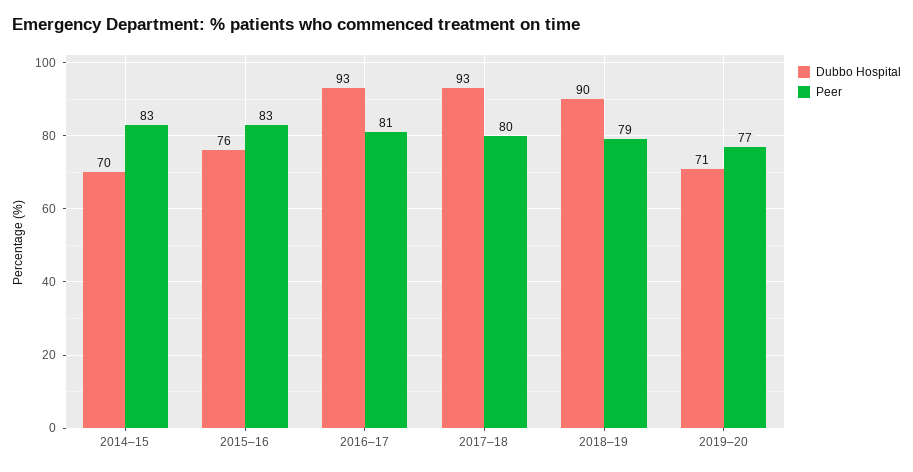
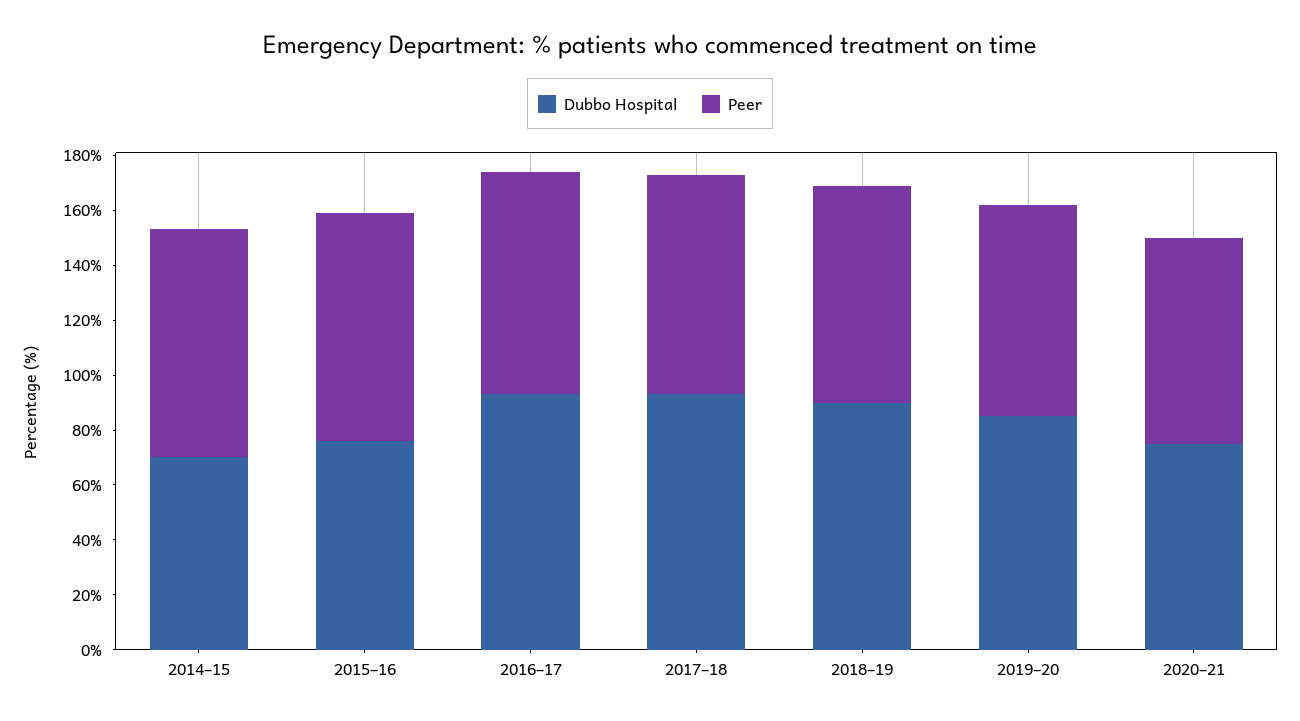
Dubbo Hospital, 2019–20: 71 -> 85
Dubbo Hospital, 2020–21: none -> 75
Peer, 2020–21: none -> 75

